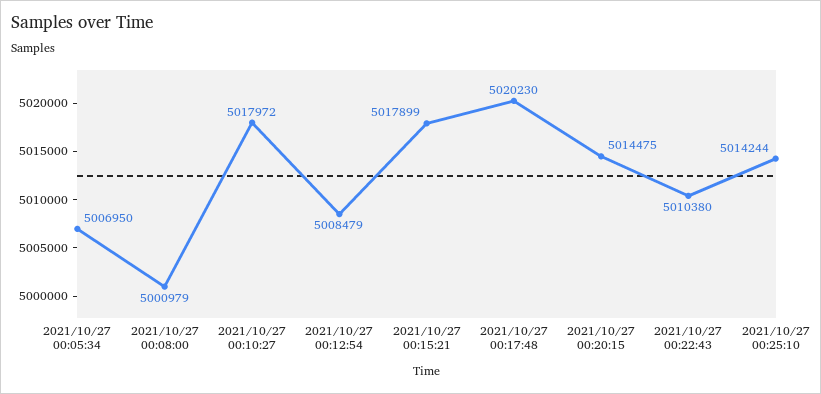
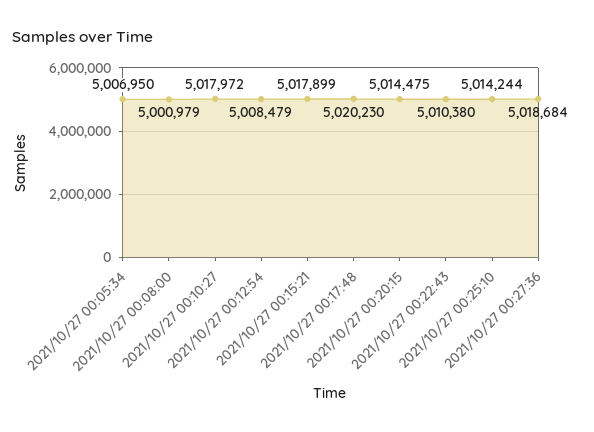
2021/10/27 00:27:36: none -> 5018684

